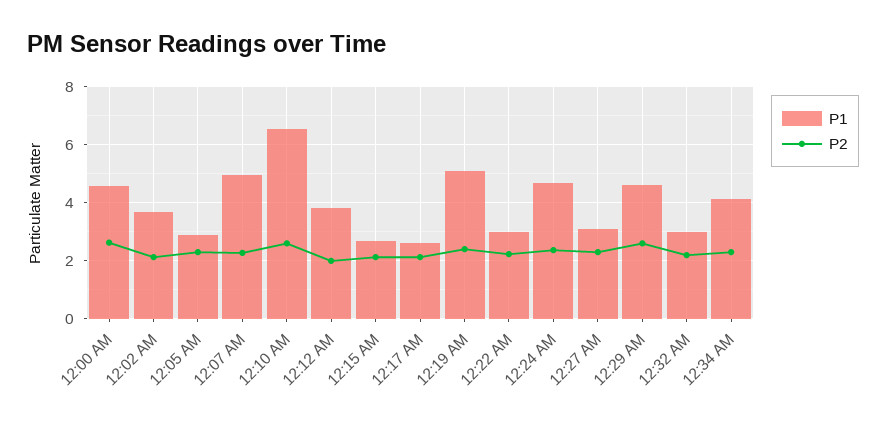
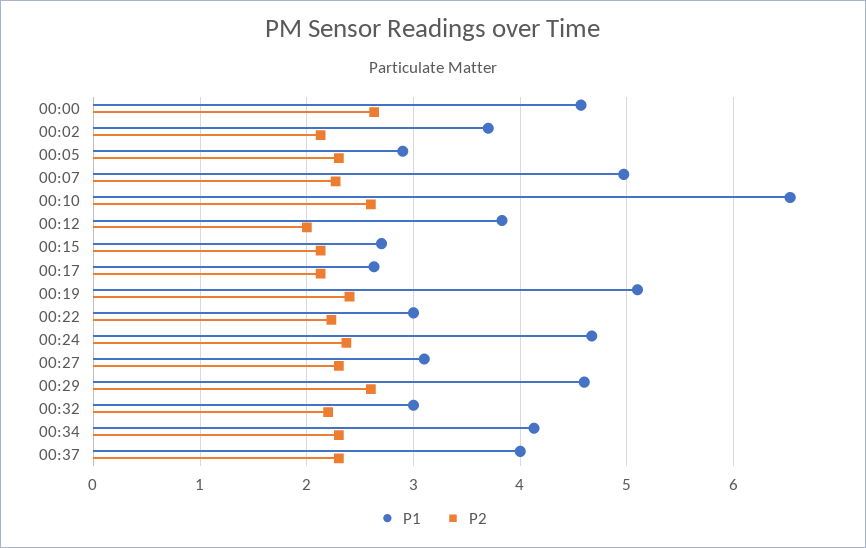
P1, 00:37: none -> 4
P2, 00:37: none -> 2.3

